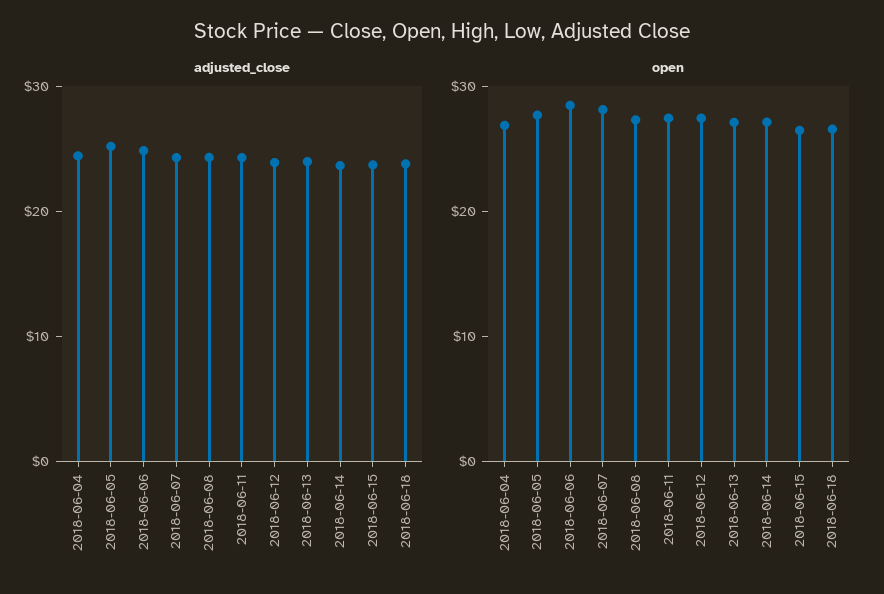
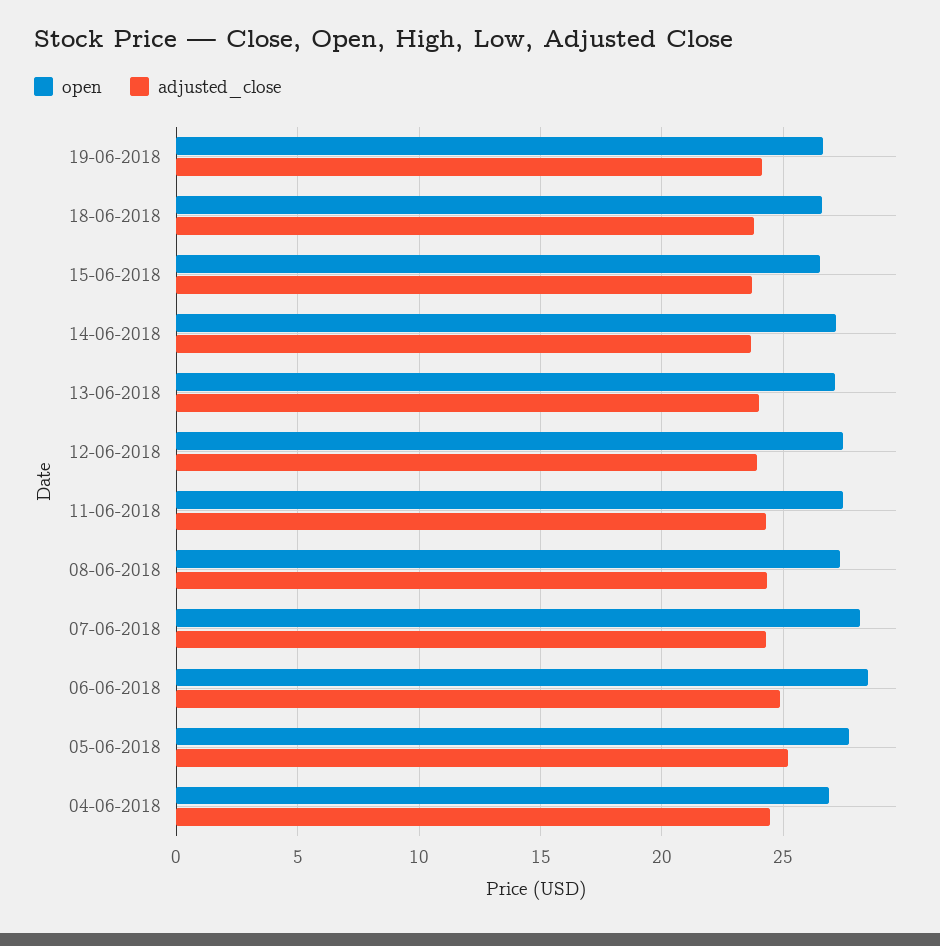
open, 19-06-2018: none -> 26.5
adjusted_close, 19-06-2018: none -> 24

